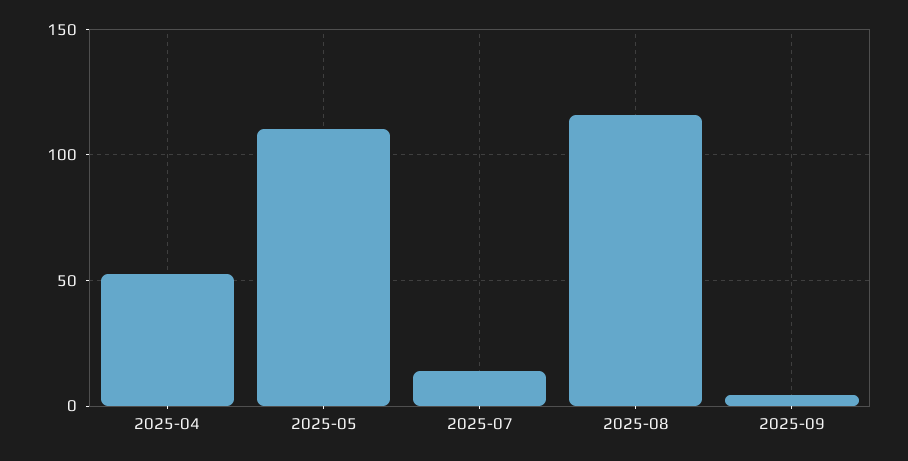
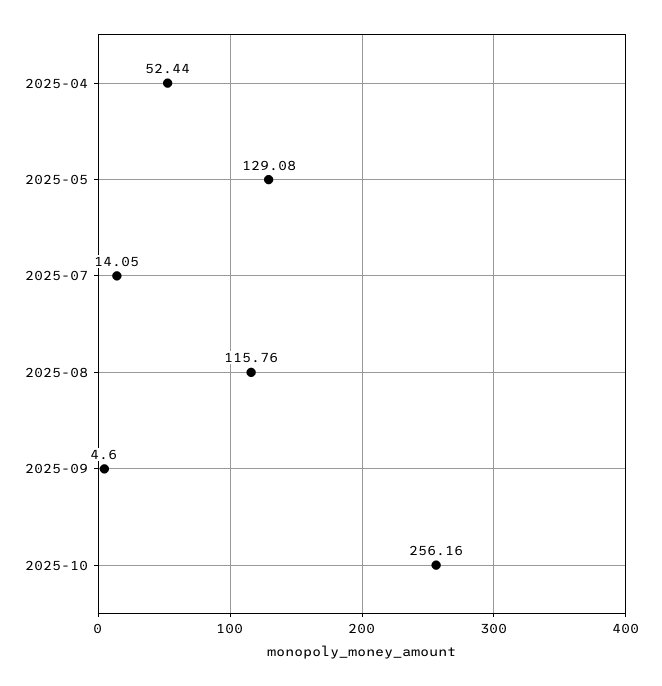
2025-05: 110 -> 129.08
2025-10: none -> 256.16

